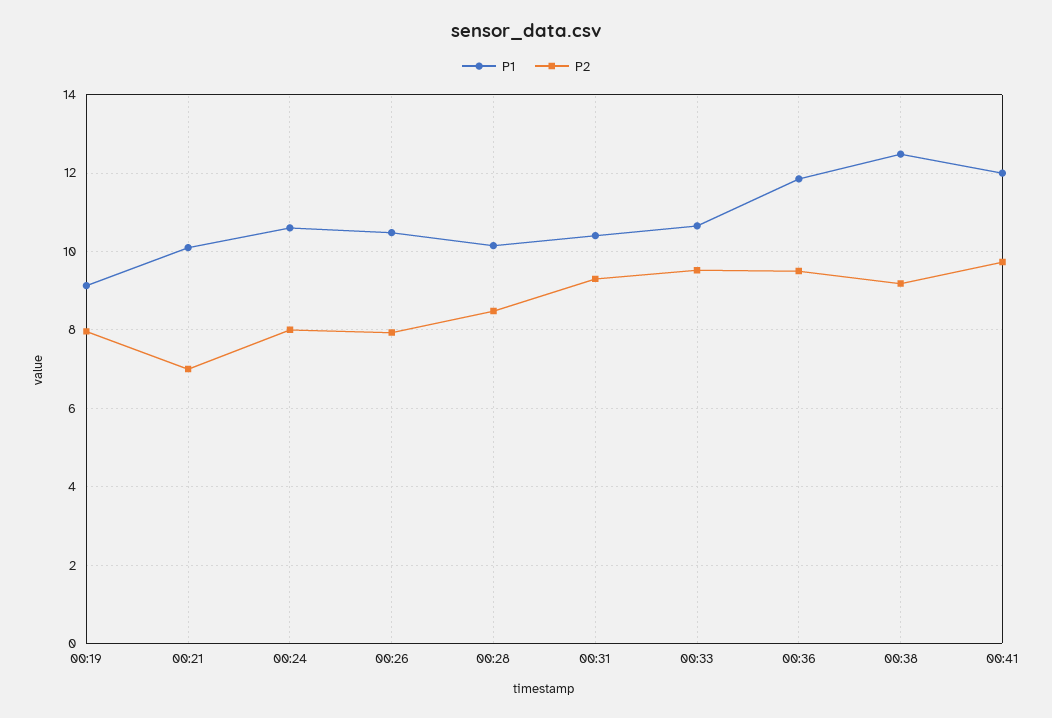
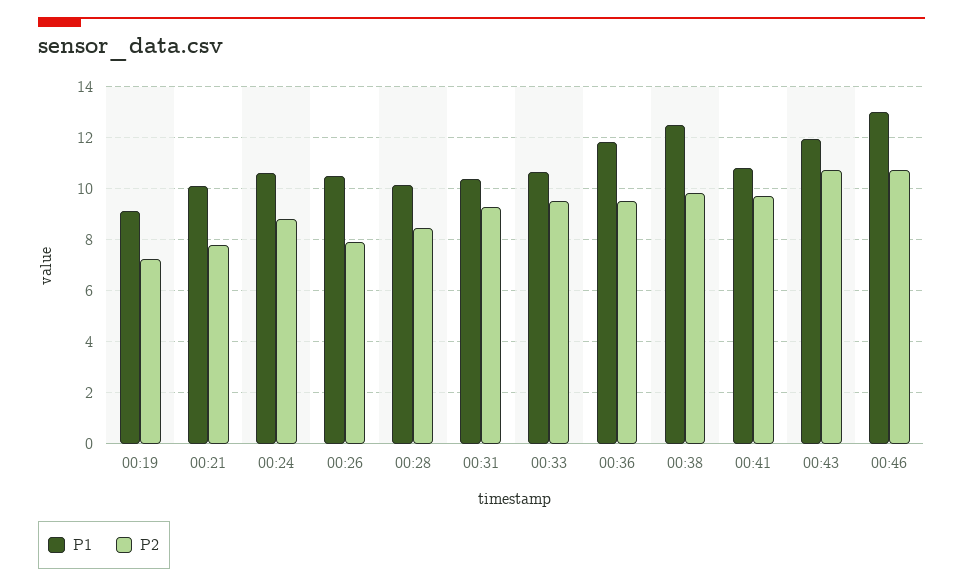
P2, 00:19: 8 -> 7.25
P2, 00:21: 7 -> 7.75
P2, 00:24: 8 -> 8.75
P2, 00:38: 9.2 -> 9.75
P1, 00:41: 12 -> 10.75
P1, 00:43: none -> 12
P2, 00:43: none -> 10.75
P1, 00:46: none -> 13
P2, 00:46: none -> 10.75

